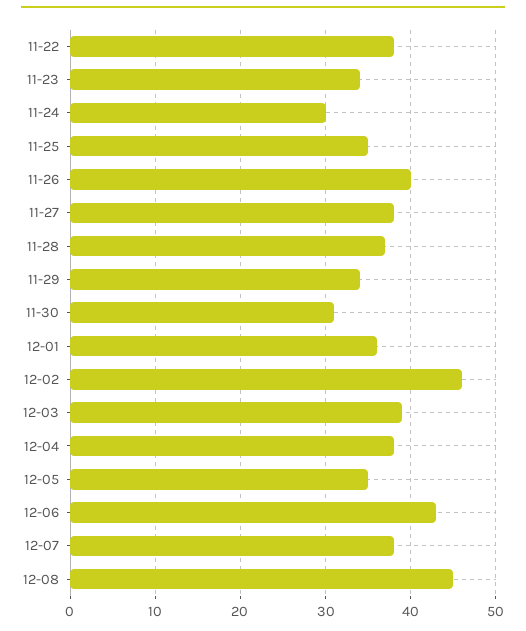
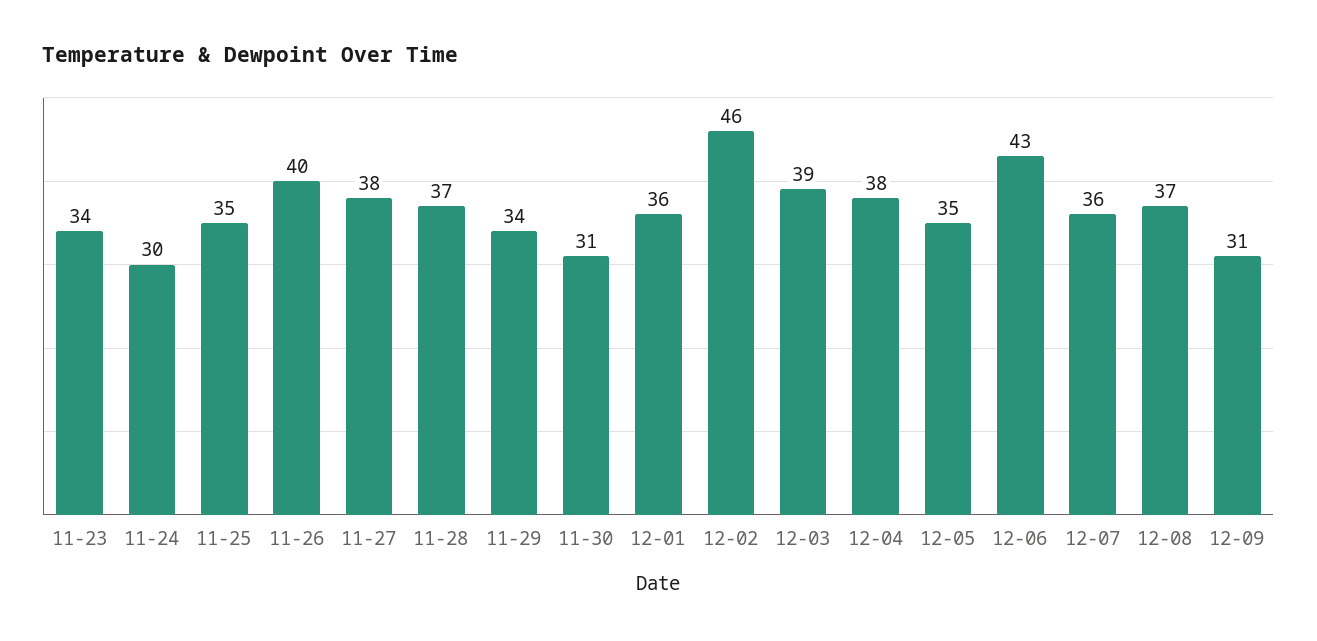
11-22: 38 -> none
12-07: 38 -> 36
12-08: 45 -> 37
12-09: none -> 31

